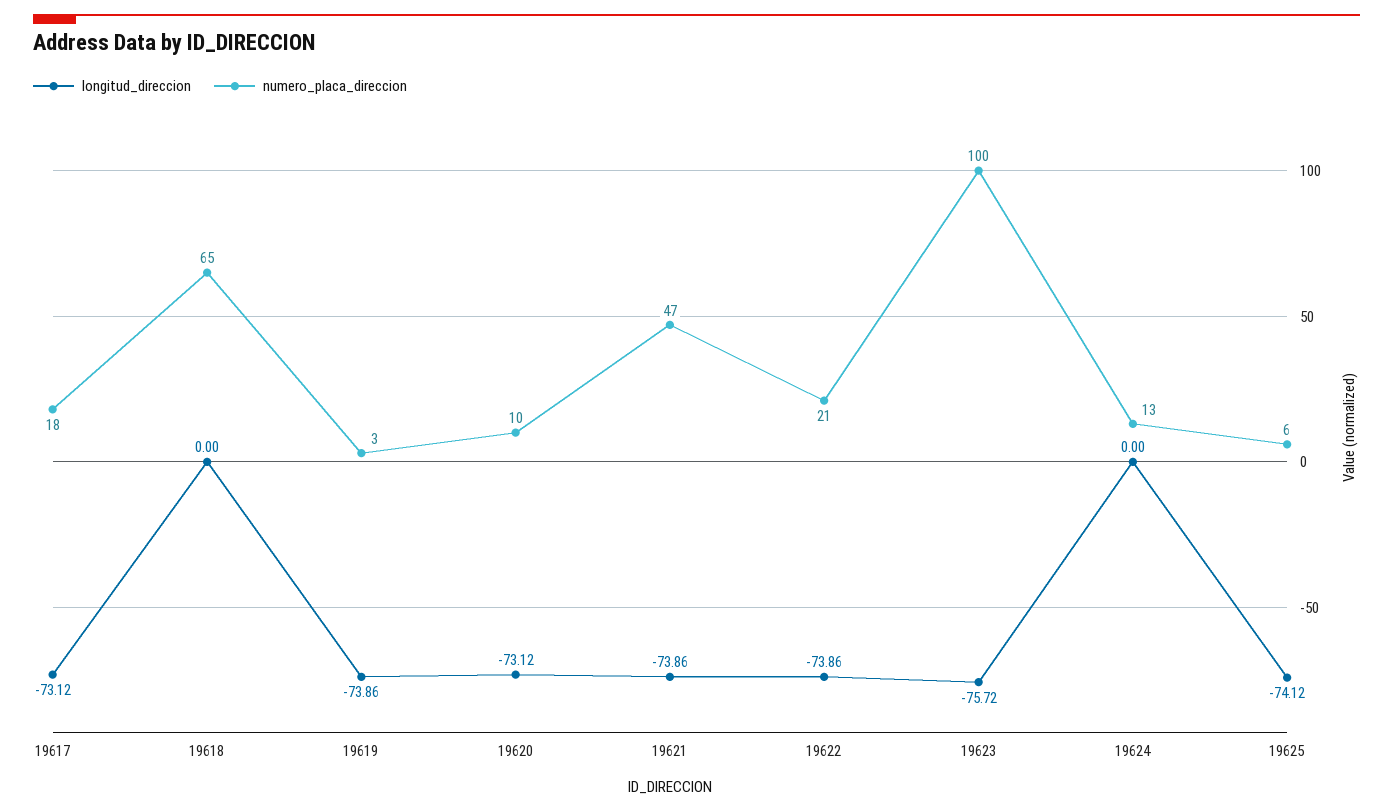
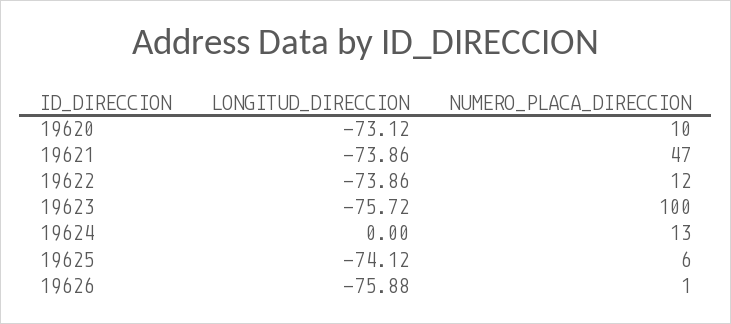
longitud_direccion, 19617: -73.12 -> none
numero_placa_direccion, 19617: 18 -> none
longitud_direccion, 19618: 0 -> none
numero_placa_direccion, 19618: 65 -> none
longitud_direccion, 19619: -73.86 -> none
numero_placa_direccion, 19619: 3 -> none
numero_placa_direccion, 19622: 21 -> 12
longitud_direccion, 19626: none -> -75.88
numero_placa_direccion, 19626: none -> 1

